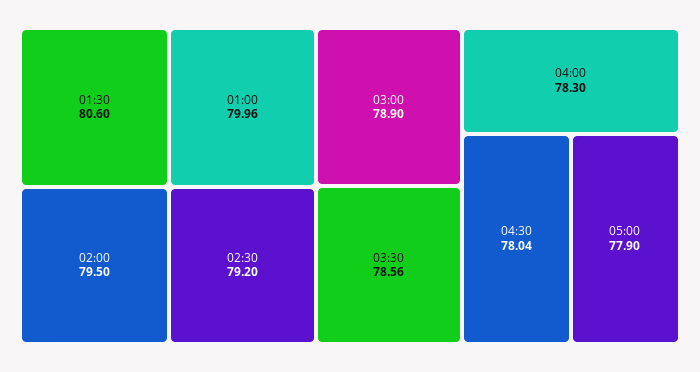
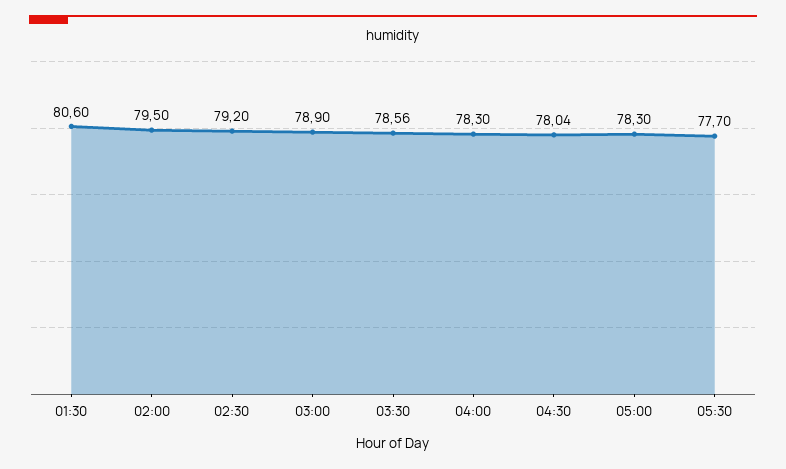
01:00: 79.96 -> none
05:00: 77.9 -> 78.3
05:30: none -> 77.7

